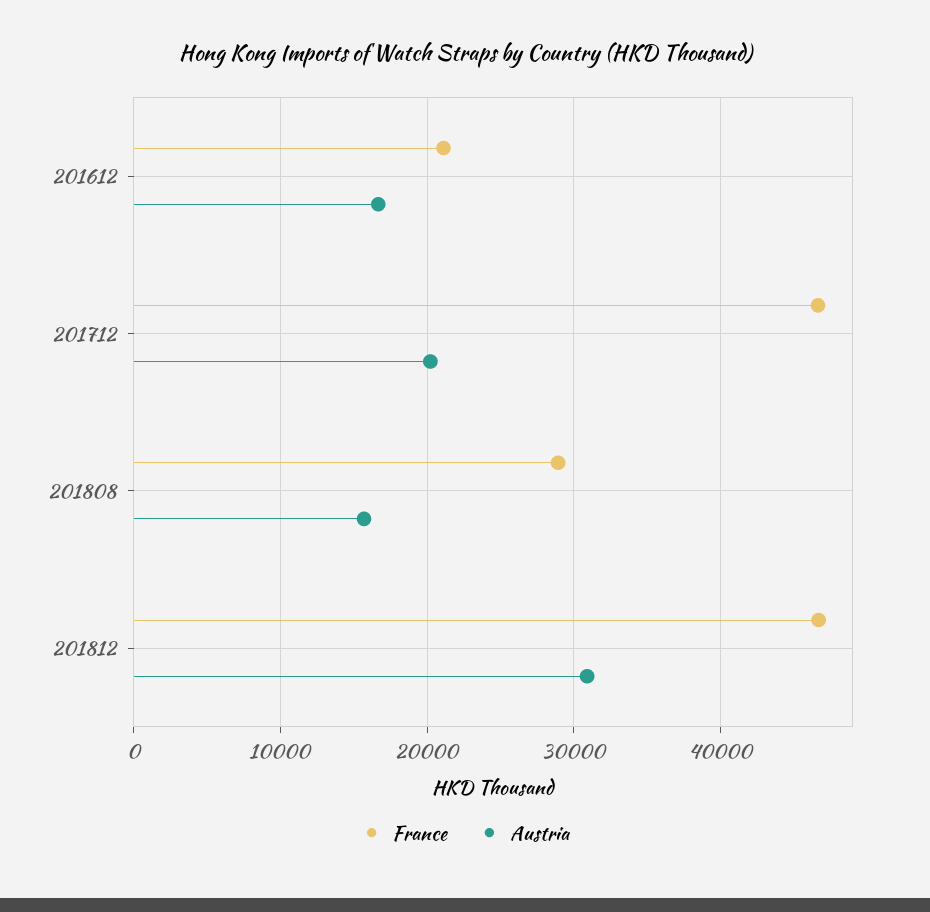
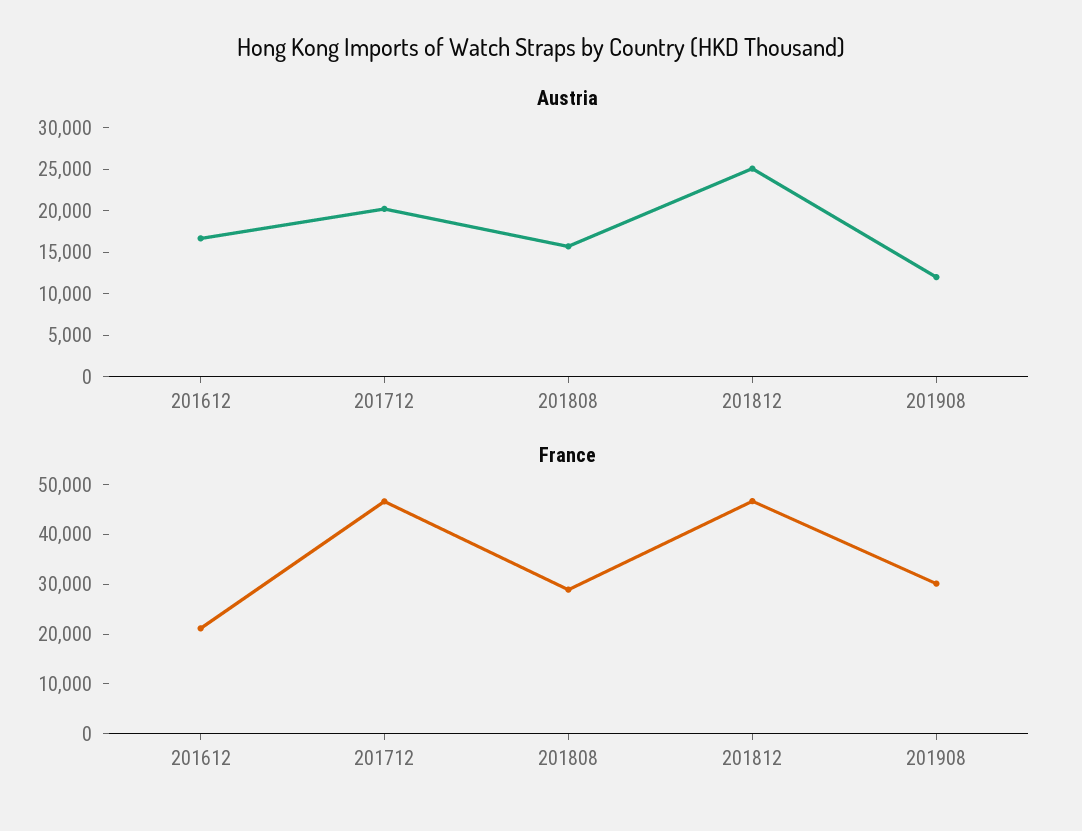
Austria, 201812: 31000 -> 25000
Austria, 201908: none -> 12000
France, 201908: none -> 30000

